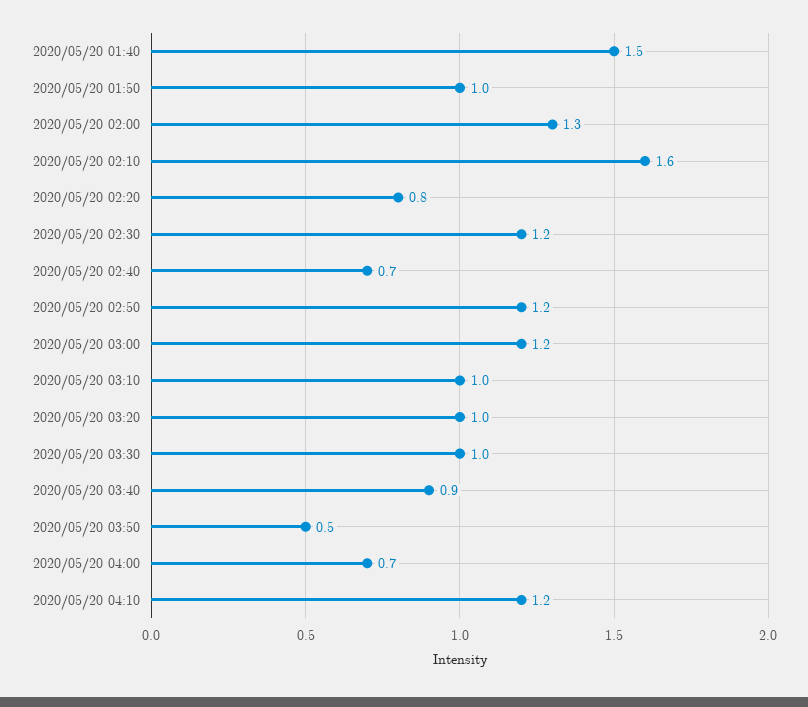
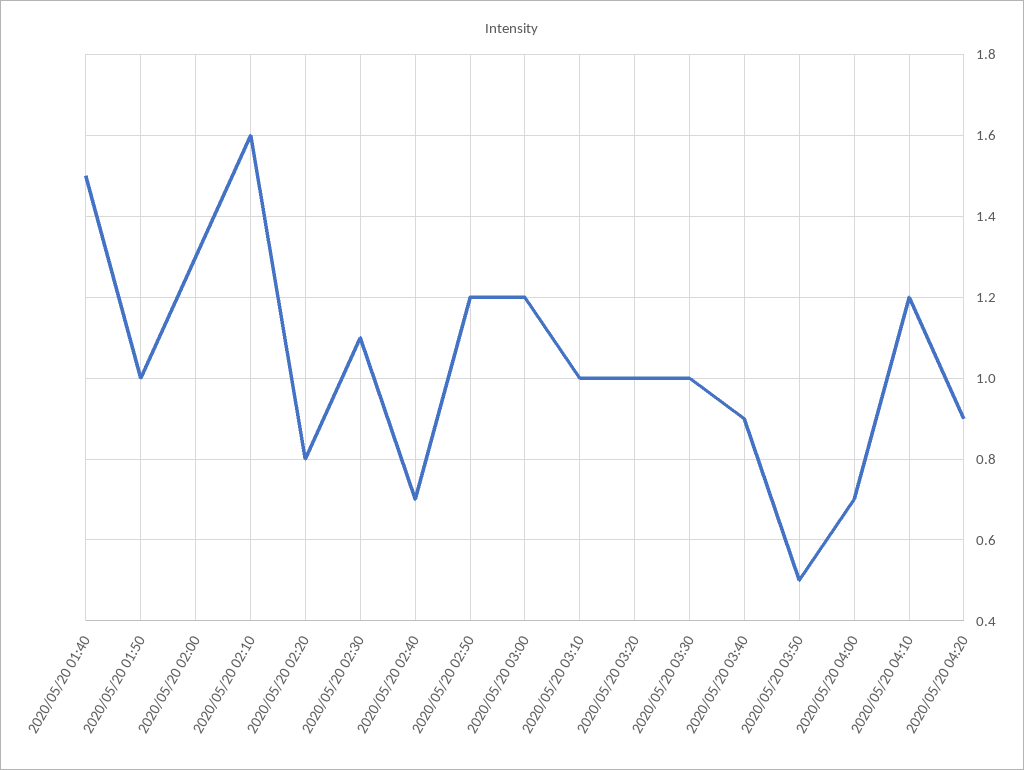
2020/05/20 02:30: 1.2 -> 1.1
2020/05/20 04:20: none -> 0.9

